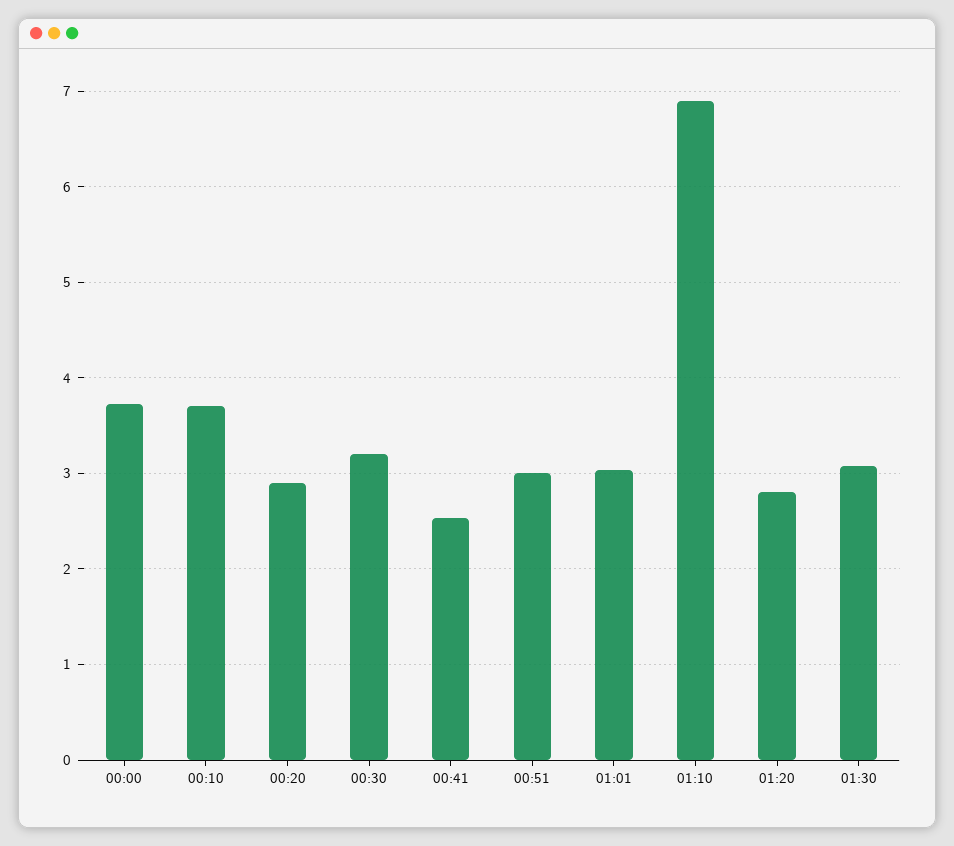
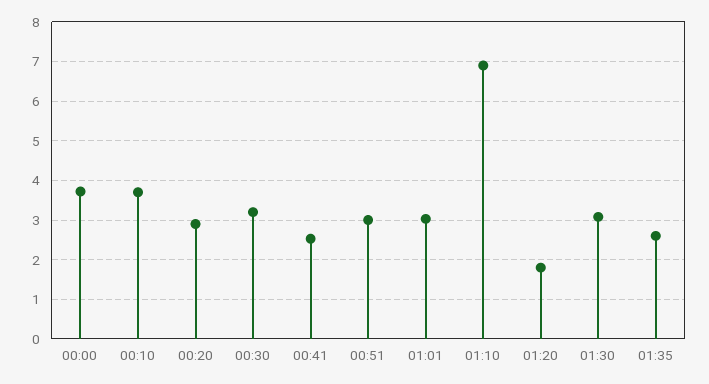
01:20: 2.8 -> 1.8
01:35: none -> 2.6

